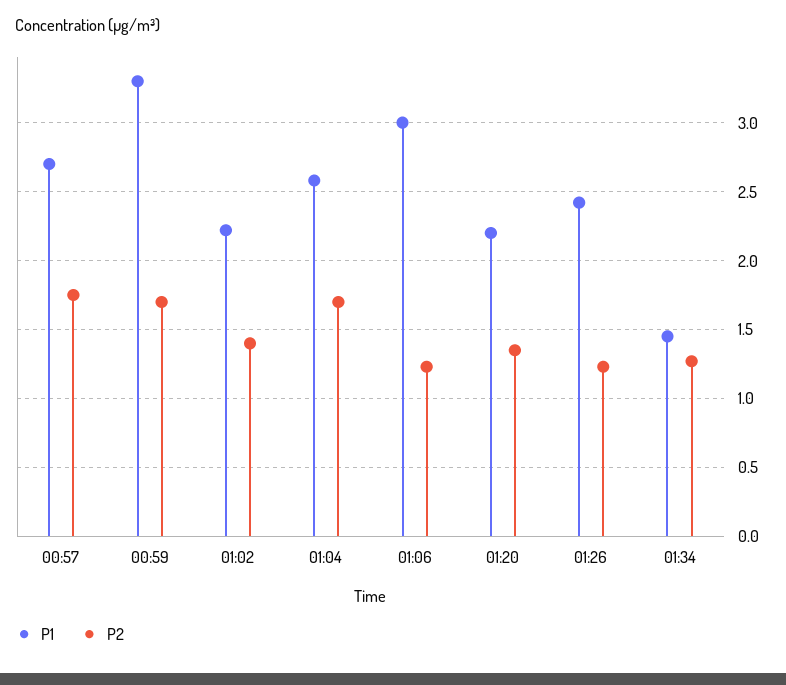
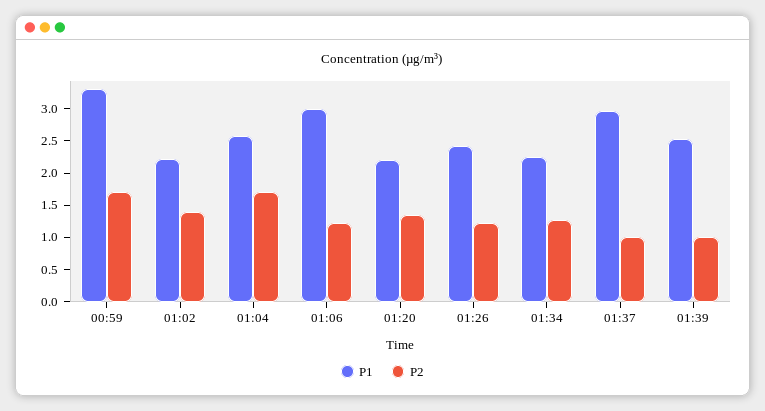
P1, 00:57: 2.7 -> none
P2, 00:57: 1.75 -> none
P1, 01:34: 1.45 -> 2.25
P1, 01:37: none -> 3
P2, 01:37: none -> 1
P1, 01:39: none -> 2.5
P2, 01:39: none -> 1

